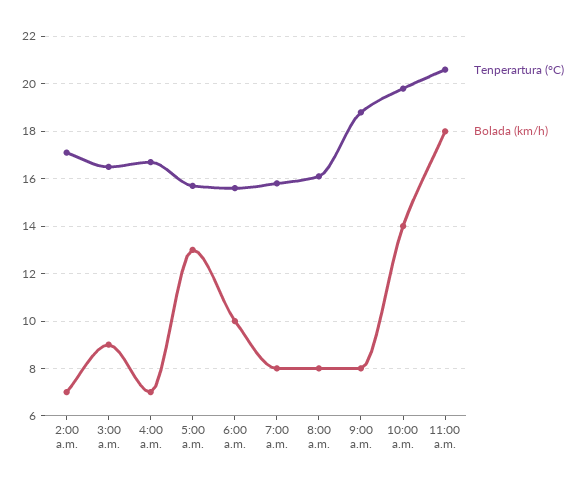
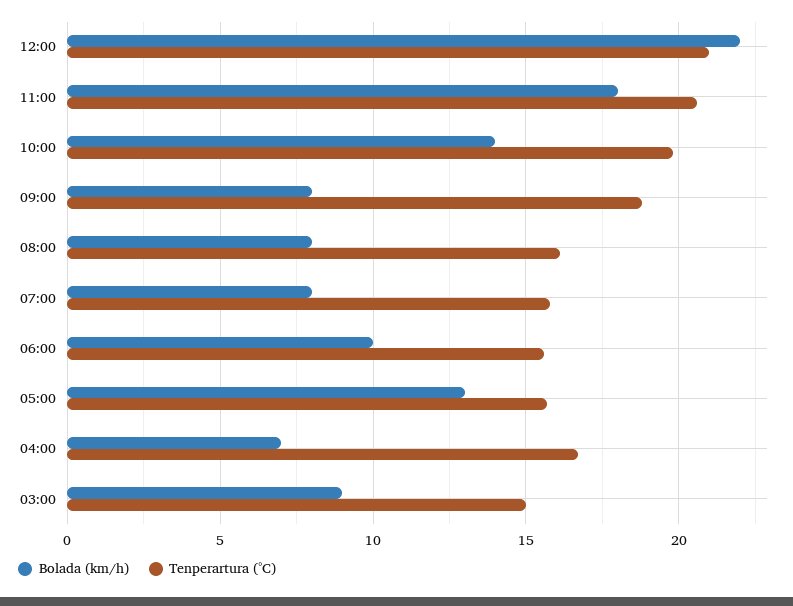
Tenperartura (°C), 2:00 a.m.: 17 -> none
Bolada (km/h), 2:00 a.m.: 7 -> none
Tenperartura (°C), 3:00 a.m.: 16.5 -> 15
Bolada (km/h), 12:00: none -> 22
Tenperartura (°C), 12:00: none -> 21

